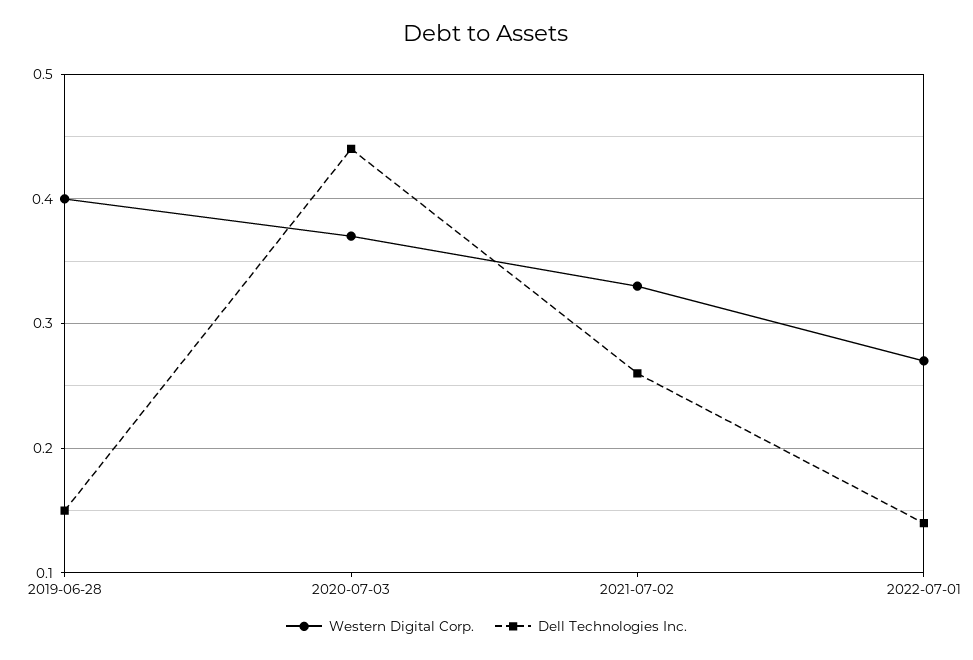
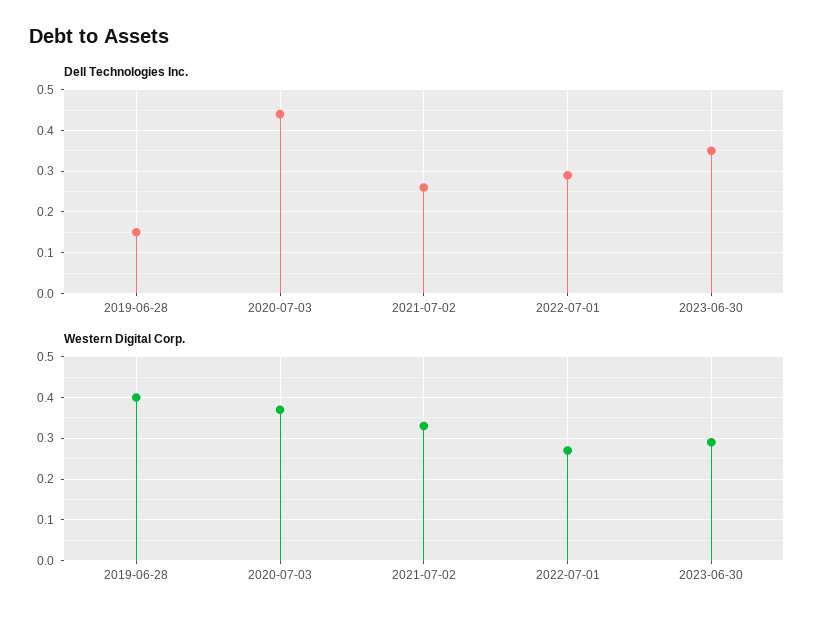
Dell Technologies Inc., 2022-07-01: 0.14 -> 0.3
Dell Technologies Inc., 2023-06-30: none -> 0.35
Western Digital Corp., 2023-06-30: none -> 0.3

